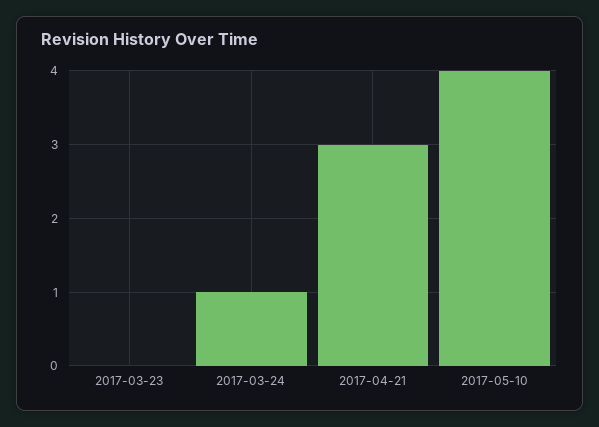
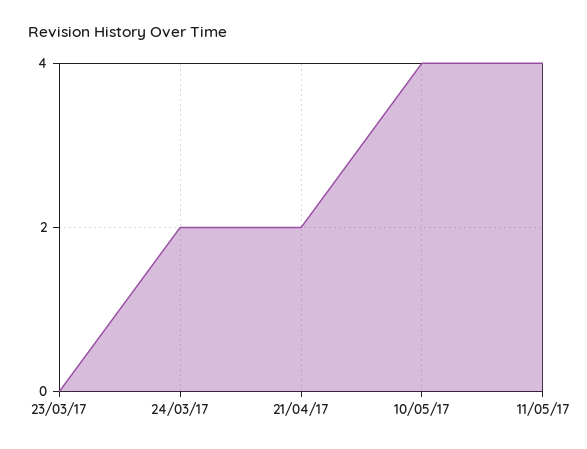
2017-03-24: 1 -> 2
2017-04-21: 3 -> 2
11/05/17: none -> 4

